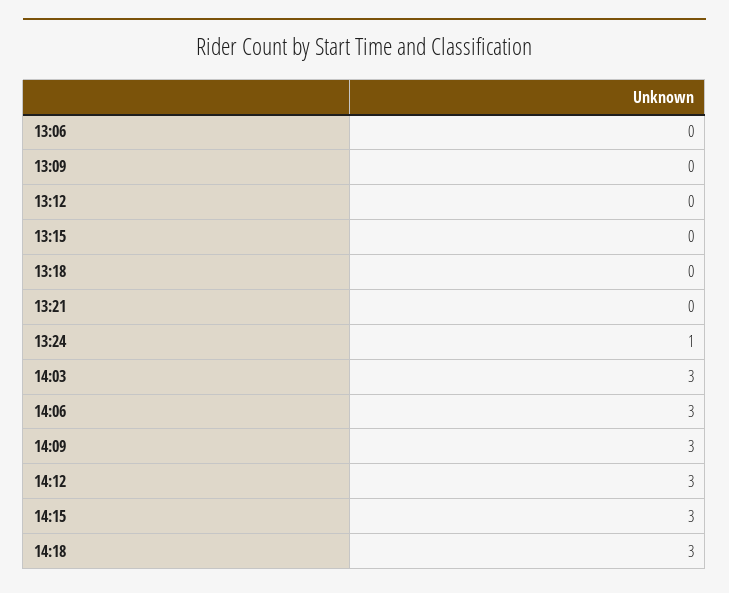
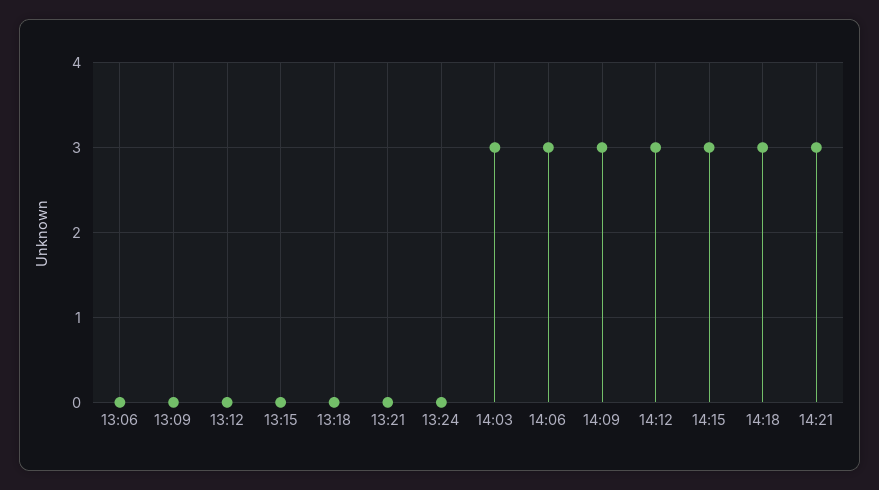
13:24: 1 -> 0
14:21: none -> 3

